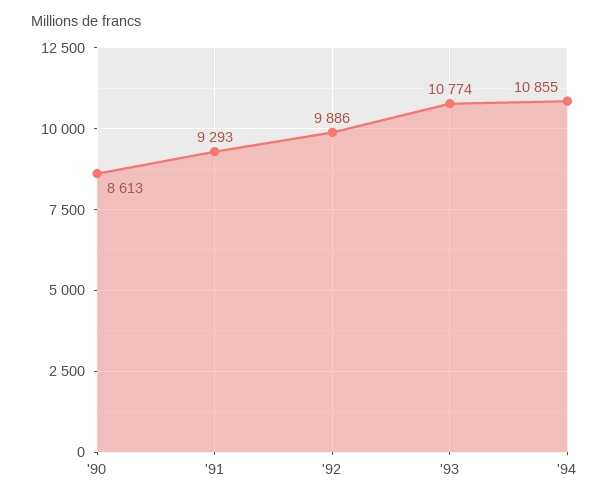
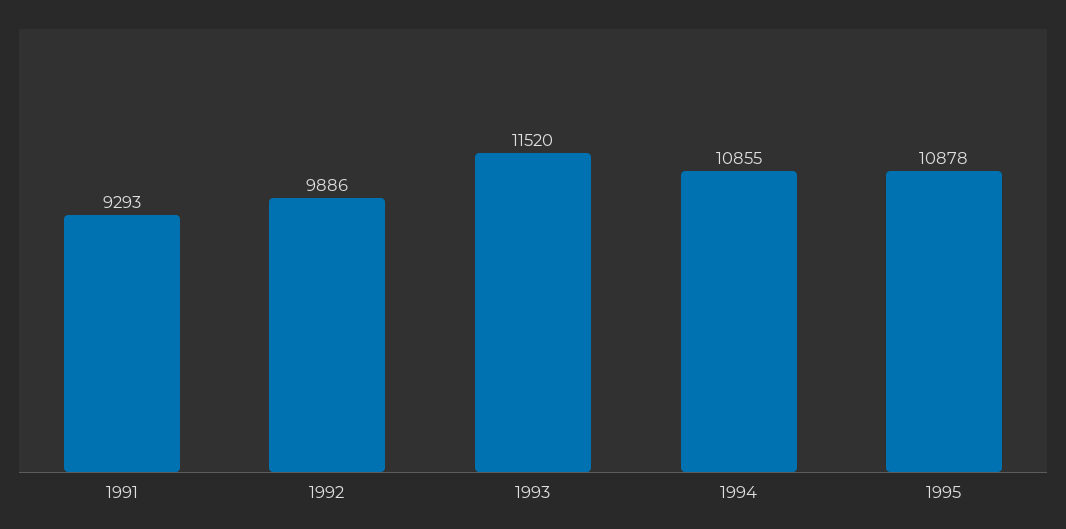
'90: 8613 -> none
'93: 10774 -> 11520
1995: none -> 10878

